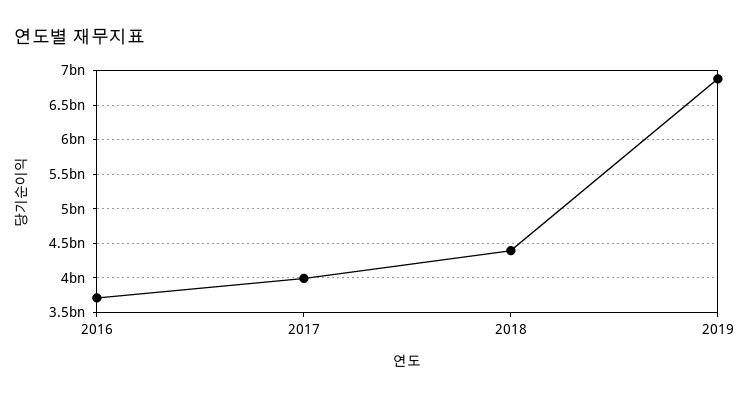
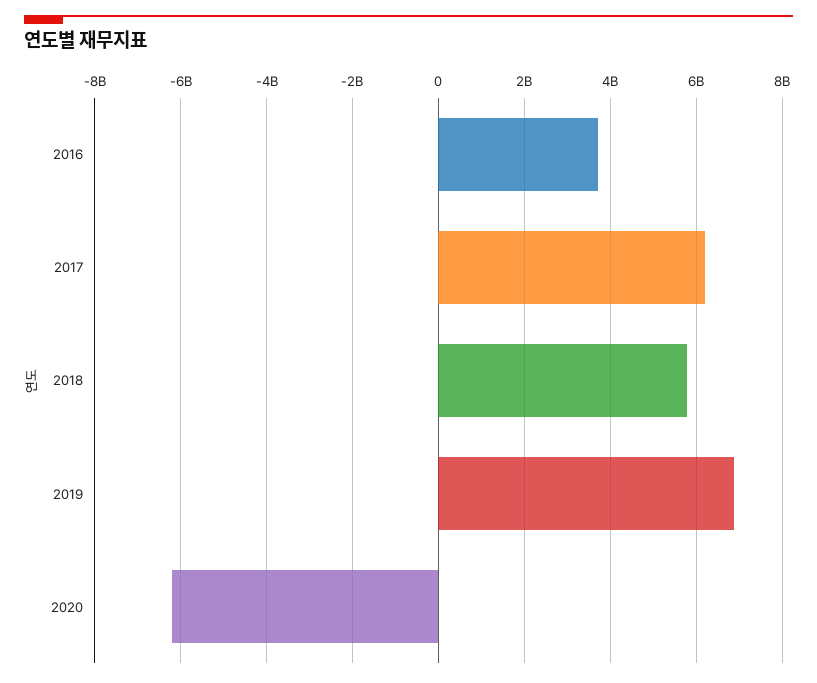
2017: 4000000000 -> 6200000000
2018: 4400000000 -> 5800000000
2020: none -> -6200000000

